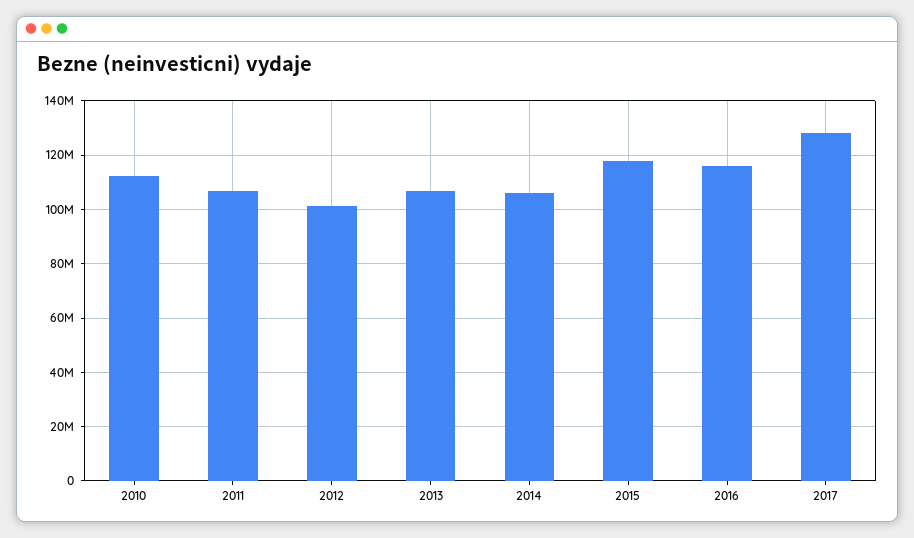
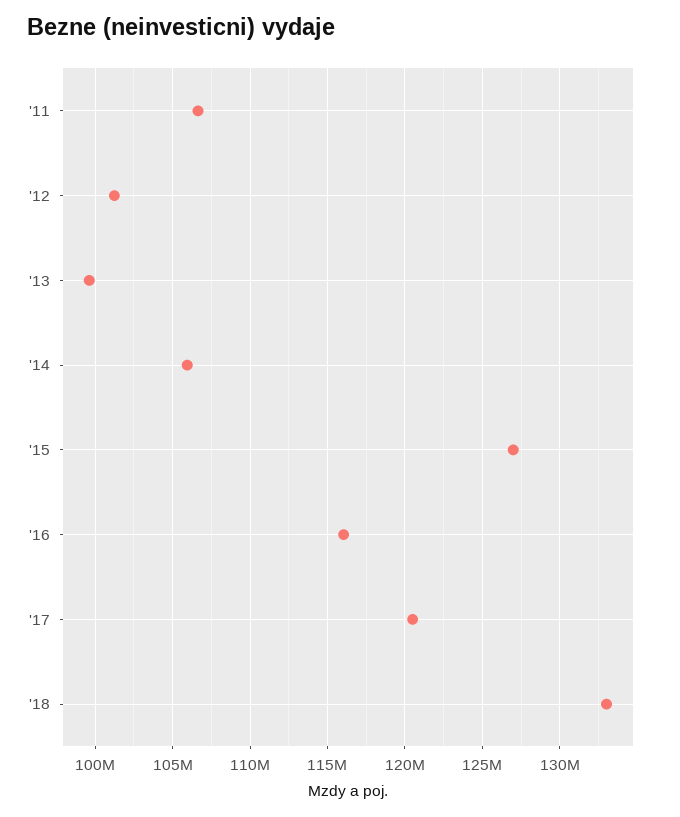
2010: 112500000 -> none
2013: 107500000 -> 99500000
2015: 117500000 -> 127000000
2017: 127500000 -> 120500000
'18: none -> 133000000

